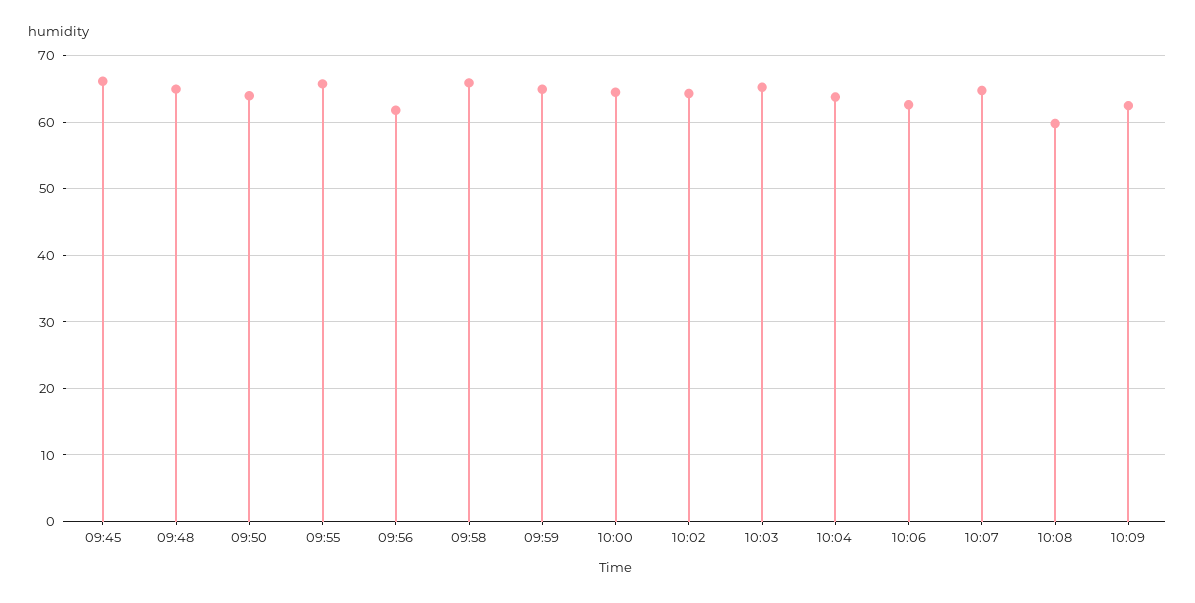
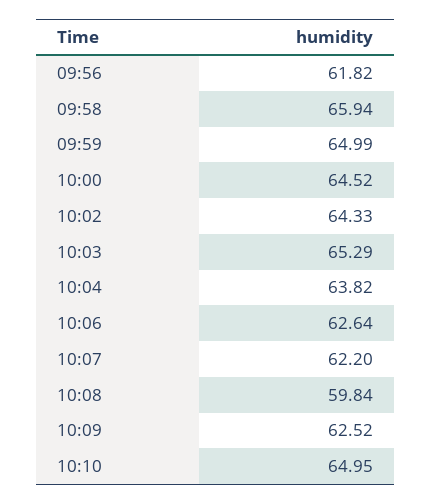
09:45: 66 -> none
09:48: 65 -> none
09:50: 64 -> none
09:55: 66 -> none
10:07: 65 -> 62.2
10:10: none -> 64.95

